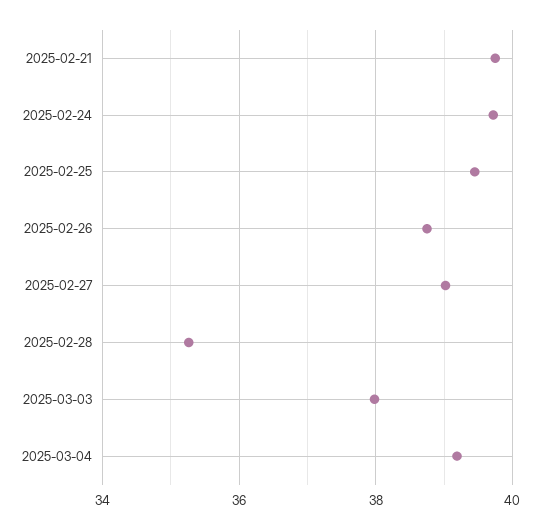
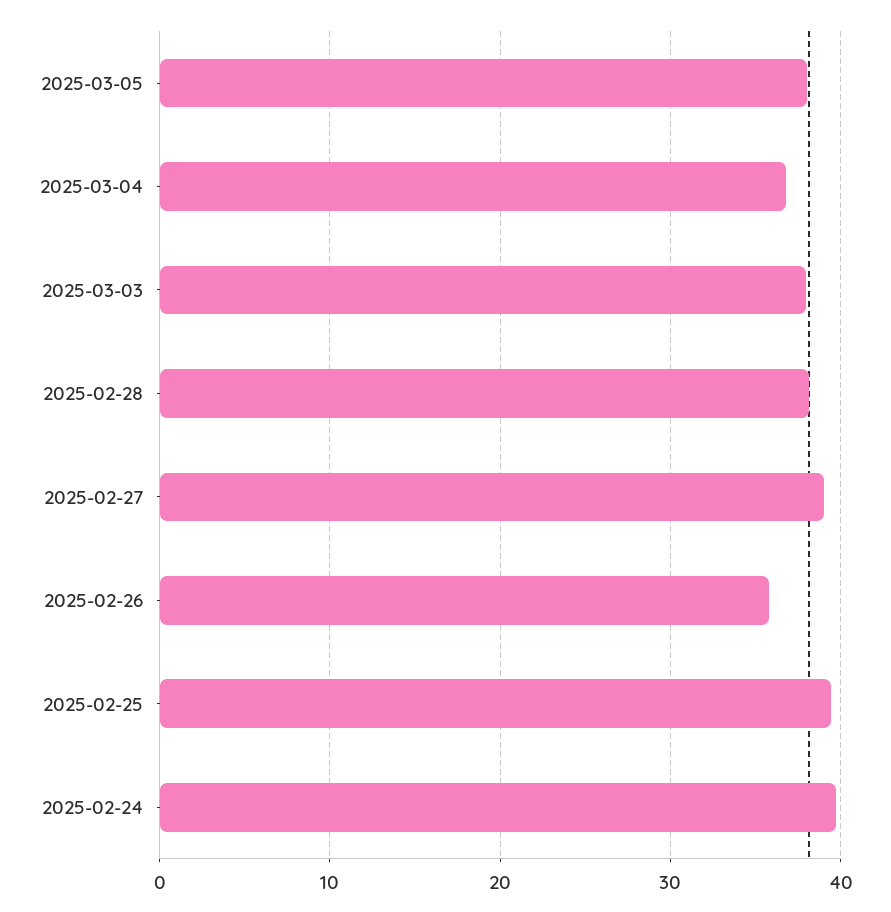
2025-02-21: 39.8 -> none
2025-02-26: 38.8 -> 36
2025-02-28: 35.2 -> 38
2025-03-04: 39.2 -> 37
2025-03-05: none -> 38

